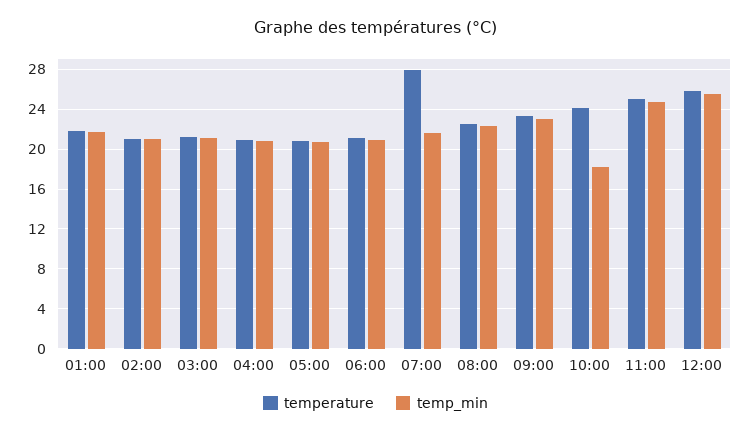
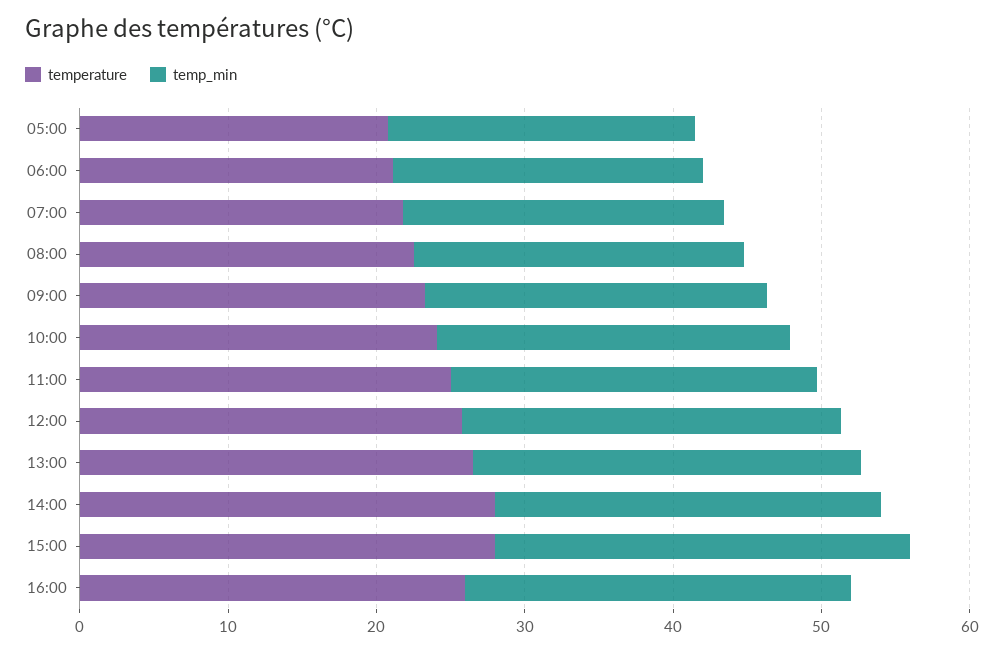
temperature, 01:00: 22 -> none
temp_min, 01:00: 22 -> none
temperature, 02:00: 21 -> none
temp_min, 02:00: 21 -> none
temperature, 03:00: 21 -> none
temp_min, 03:00: 21 -> none
temperature, 04:00: 21 -> none
temp_min, 04:00: 21 -> none
temperature, 07:00: 28 -> 22
temp_min, 10:00: 18 -> 24
temperature, 13:00: none -> 26
temp_min, 13:00: none -> 26
temperature, 14:00: none -> 28
temp_min, 14:00: none -> 26
temperature, 15:00: none -> 28
temp_min, 15:00: none -> 28
temperature, 16:00: none -> 26
temp_min, 16:00: none -> 26

